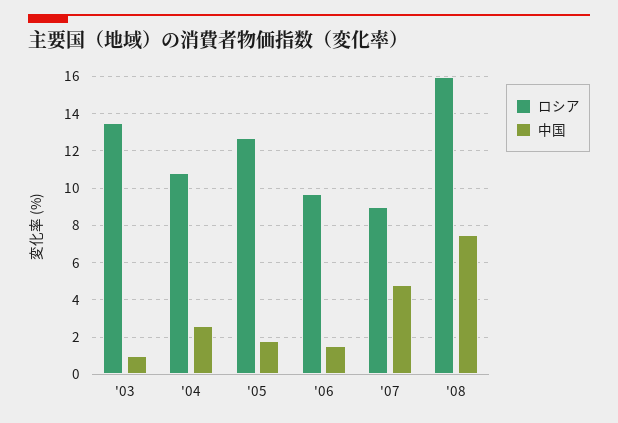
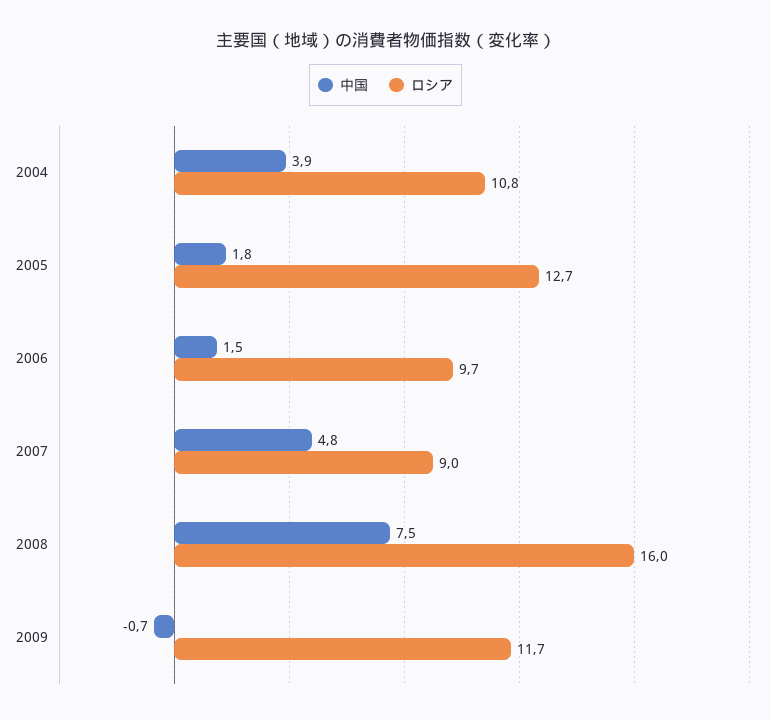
ロシア, '03: 13.5 -> none
中国, '03: 1 -> none
中国, '04: 2.5 -> 3.9
中国, 2009: none -> -0.7
ロシア, 2009: none -> 11.7

